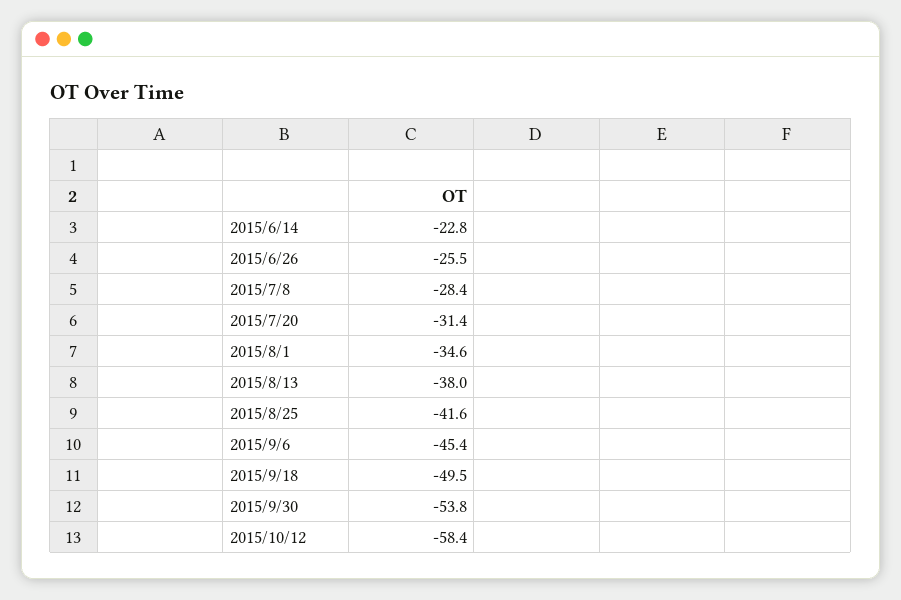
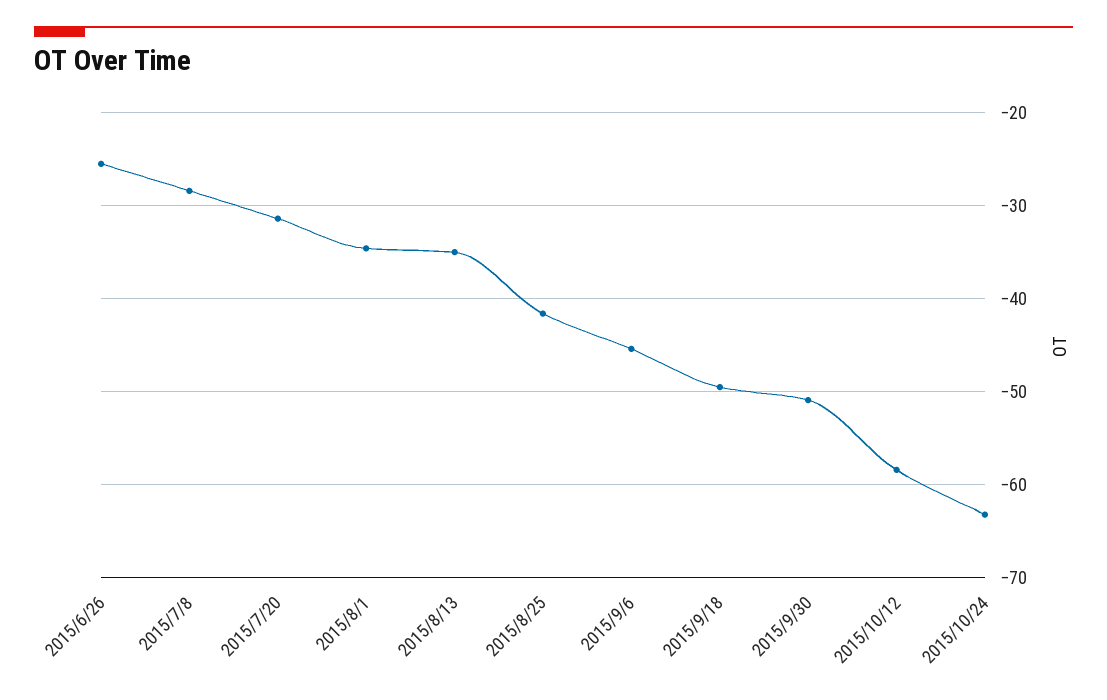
2015/6/14: -22.8 -> none
2015/8/13: -38 -> -35
2015/9/30: -53.8 -> -51
2015/10/24: none -> -63

